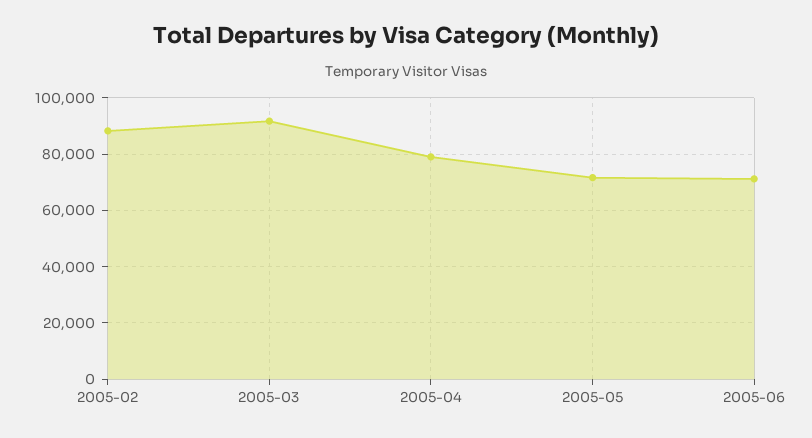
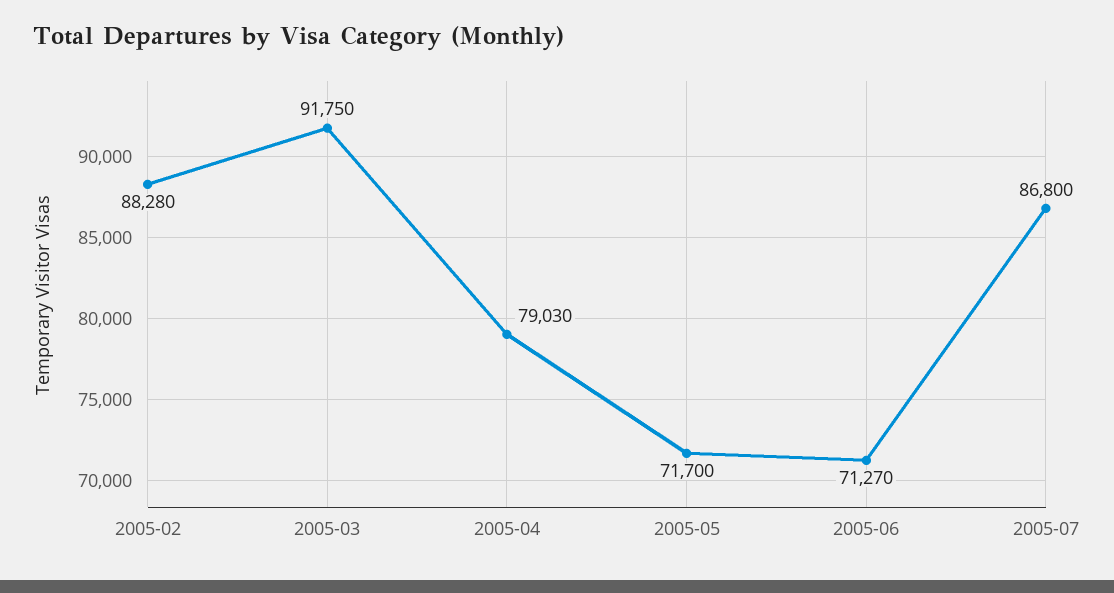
2005-07: none -> 86800

